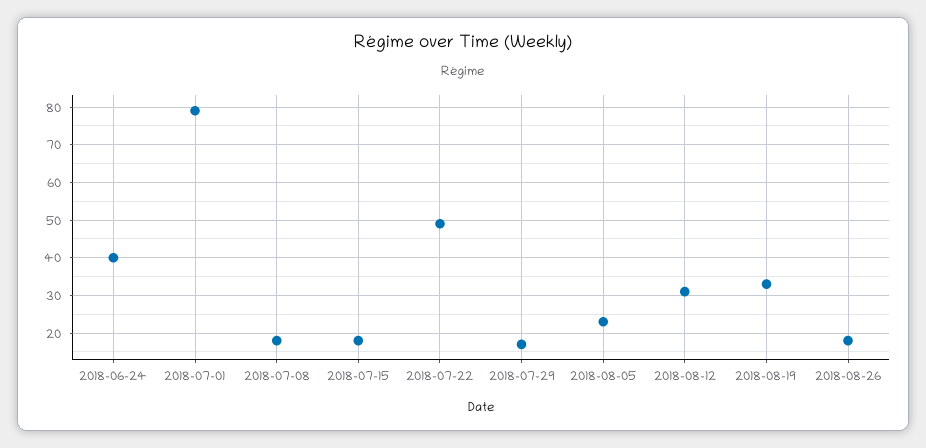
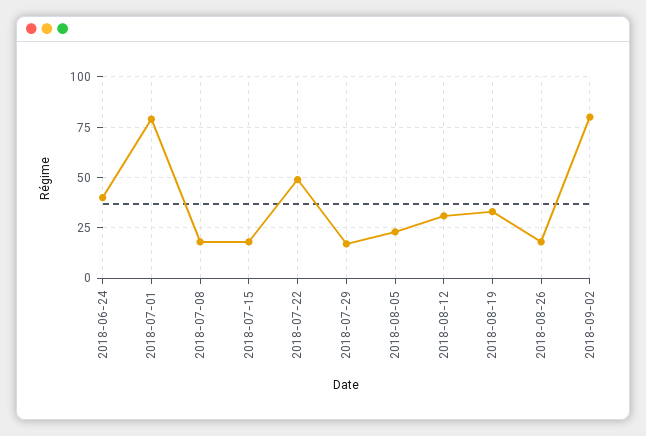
2018-09-02: none -> 80

